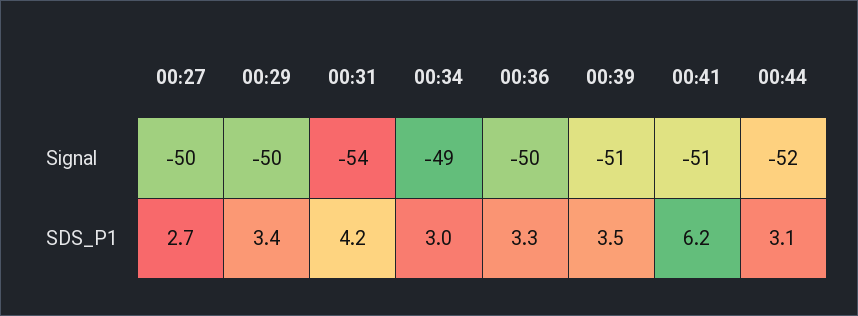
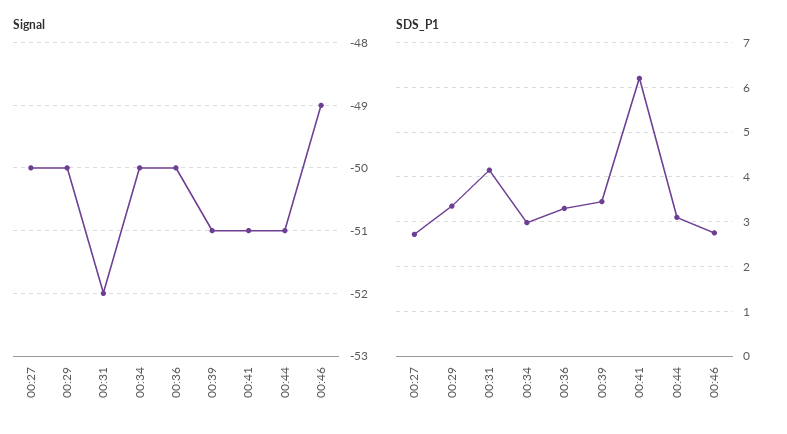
Signal, 00:31: -54 -> -52
Signal, 00:34: -49 -> -50
Signal, 00:44: -52 -> -51
Signal, 00:46: none -> -49
SDS_P1, 00:46: none -> 2.8

